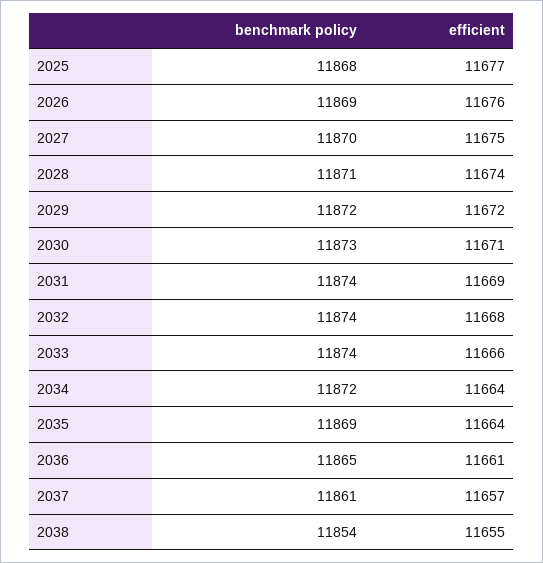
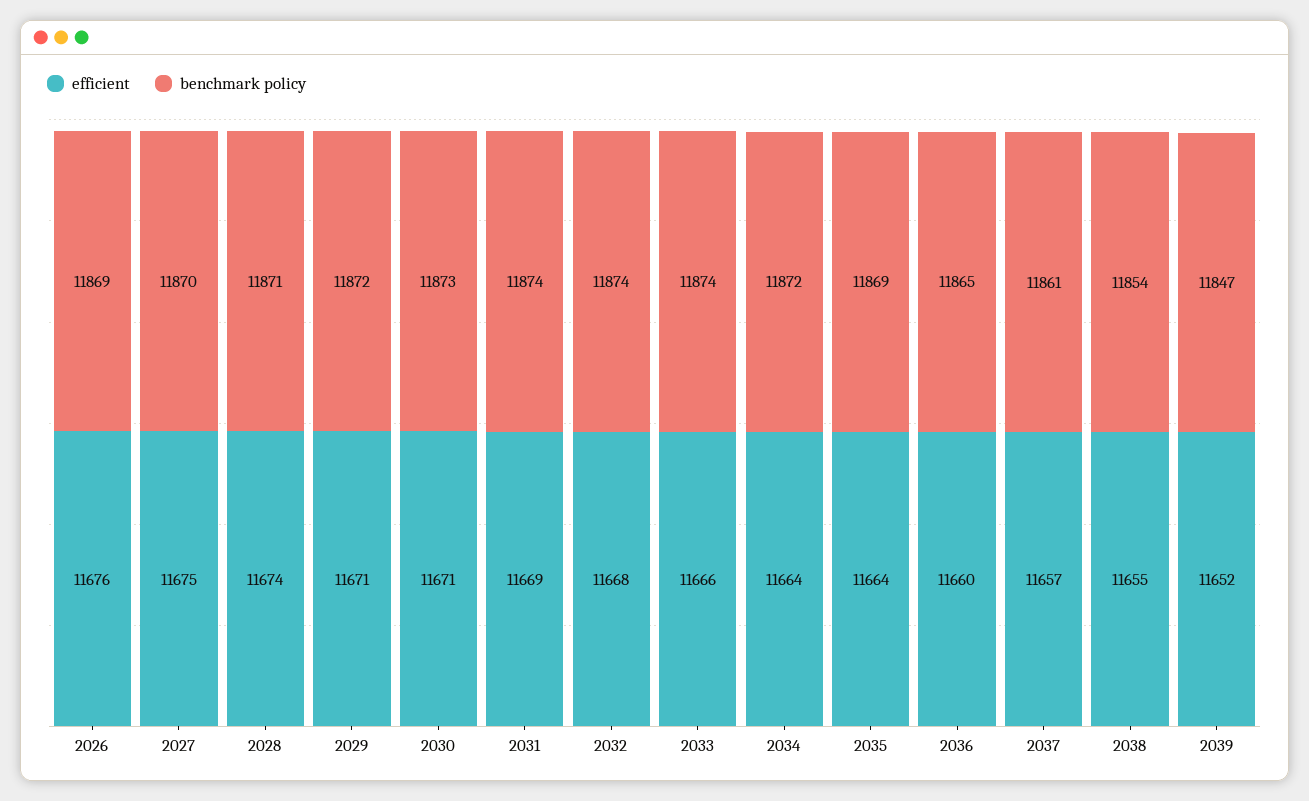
benchmark policy, 2025: 11868 -> none
efficient, 2025: 11677 -> none
efficient, 2029: 11672 -> 11671
efficient, 2036: 11661 -> 11660
efficient, 2039: none -> 11652
benchmark policy, 2039: none -> 11847

